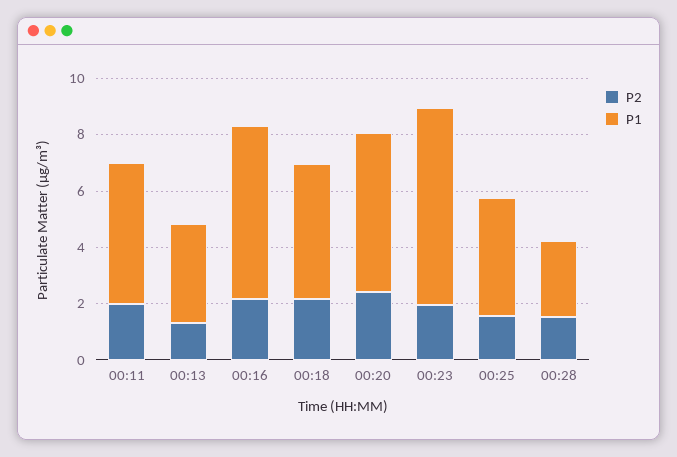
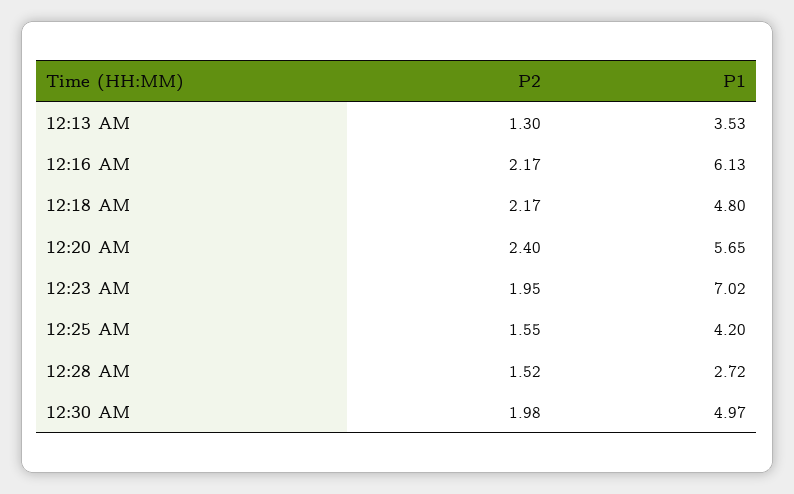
P2, 00:11: 2 -> none
P1, 00:11: 5 -> none
P2, 12:30 AM: none -> 1.98
P1, 12:30 AM: none -> 4.97

